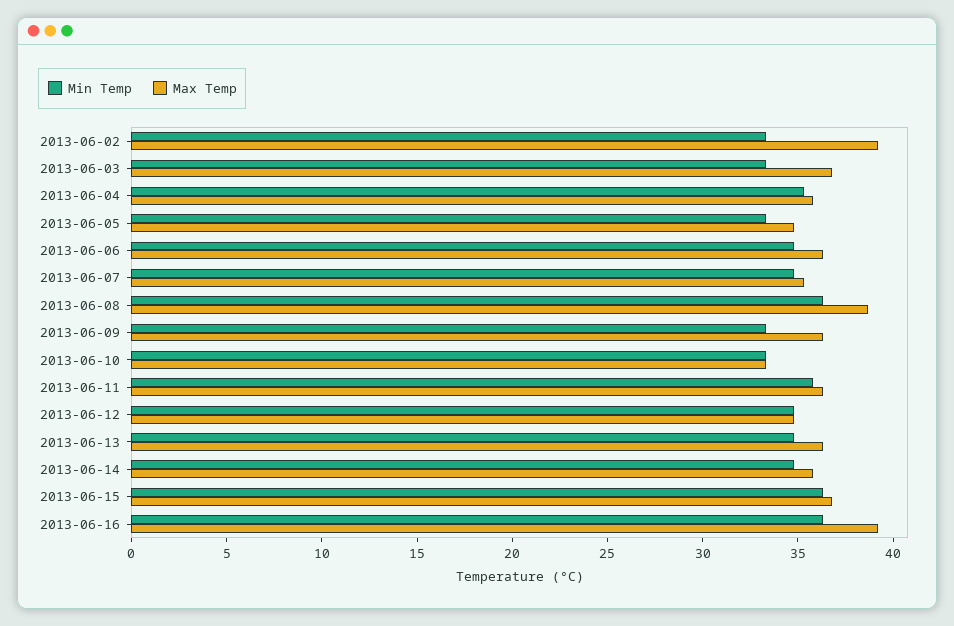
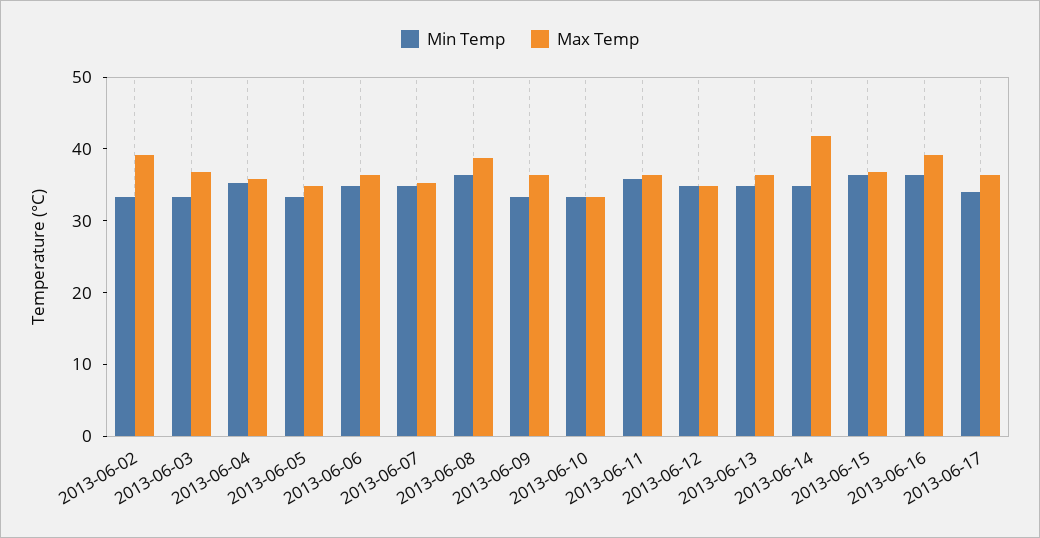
Max Temp, 2013-06-14: 36 -> 42
Min Temp, 2013-06-17: none -> 34
Max Temp, 2013-06-17: none -> 36

